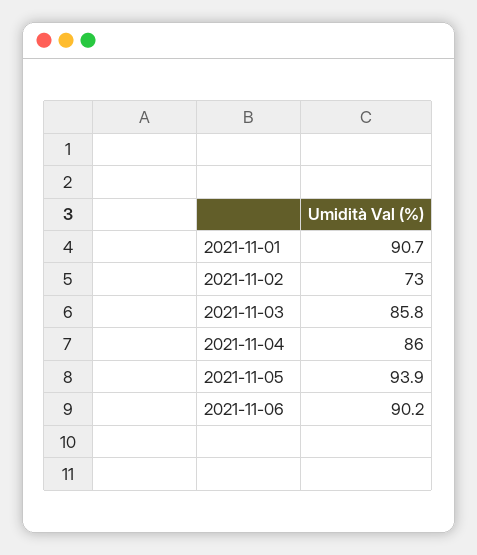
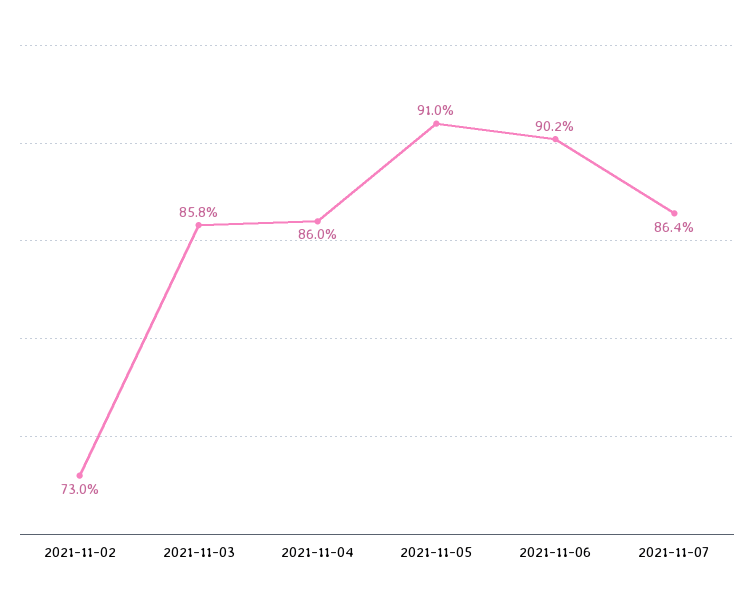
2021-11-01: 90.7 -> none
2021-11-05: 93.9 -> 91
2021-11-07: none -> 86.4

